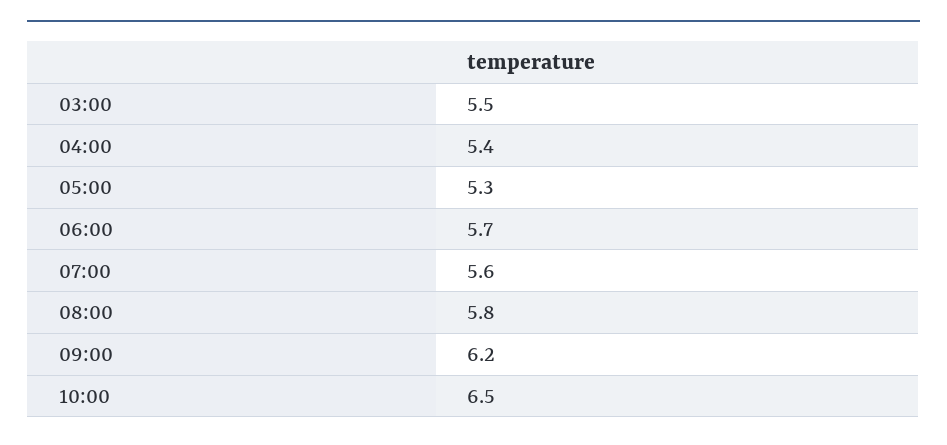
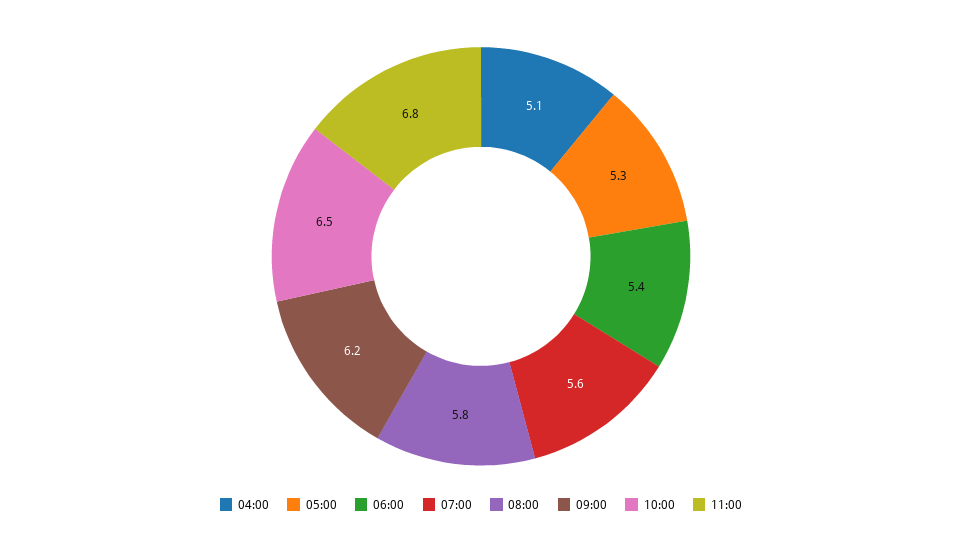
03:00: 5.5 -> none
04:00: 5.4 -> 5.1
06:00: 5.7 -> 5.4
11:00: none -> 6.8

